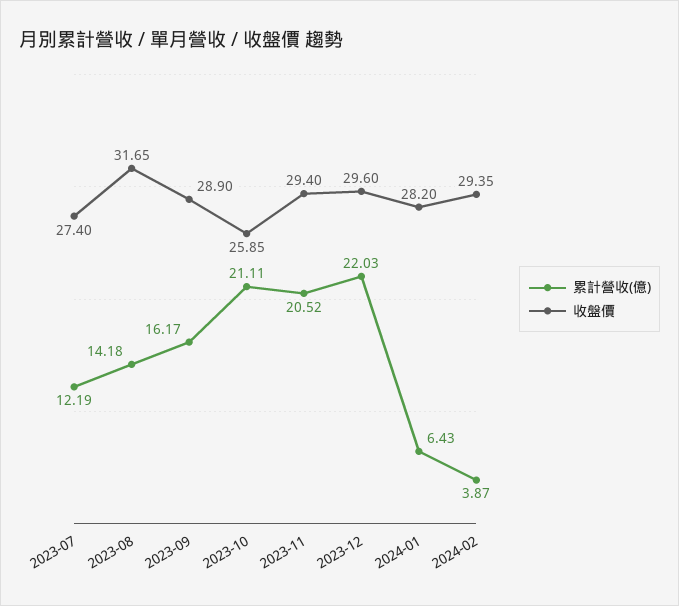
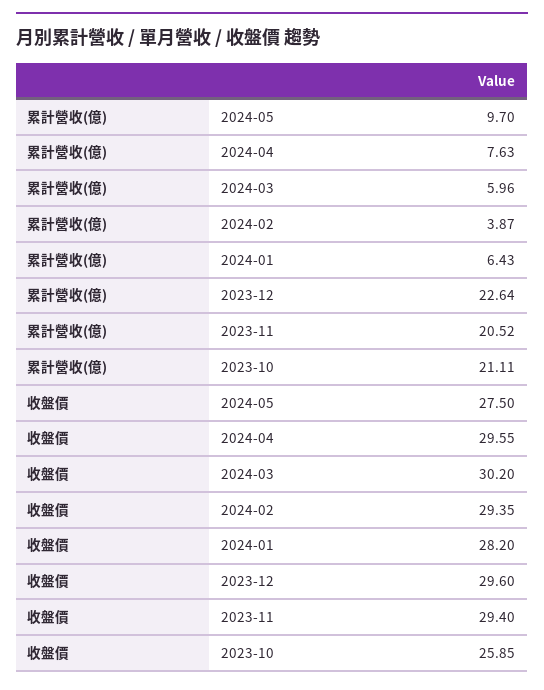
累計營收(億), 2023-07: 12.19 -> none
收盤價, 2023-07: 27.4 -> none
累計營收(億), 2023-08: 14.18 -> none
收盤價, 2023-08: 31.65 -> none
累計營收(億), 2023-09: 16.17 -> none
收盤價, 2023-09: 28.9 -> none
累計營收(億), 2023-12: 22.03 -> 22.64
累計營收(億), 2024-05: none -> 9.7
累計營收(億), 2024-04: none -> 7.63
累計營收(億), 2024-03: none -> 5.96
收盤價, 2024-05: none -> 27.5
收盤價, 2024-04: none -> 29.55
收盤價, 2024-03: none -> 30.2

